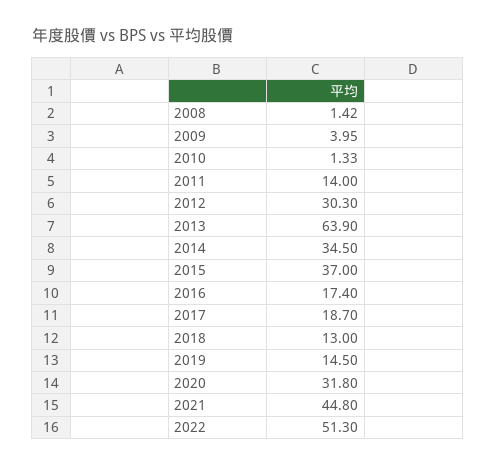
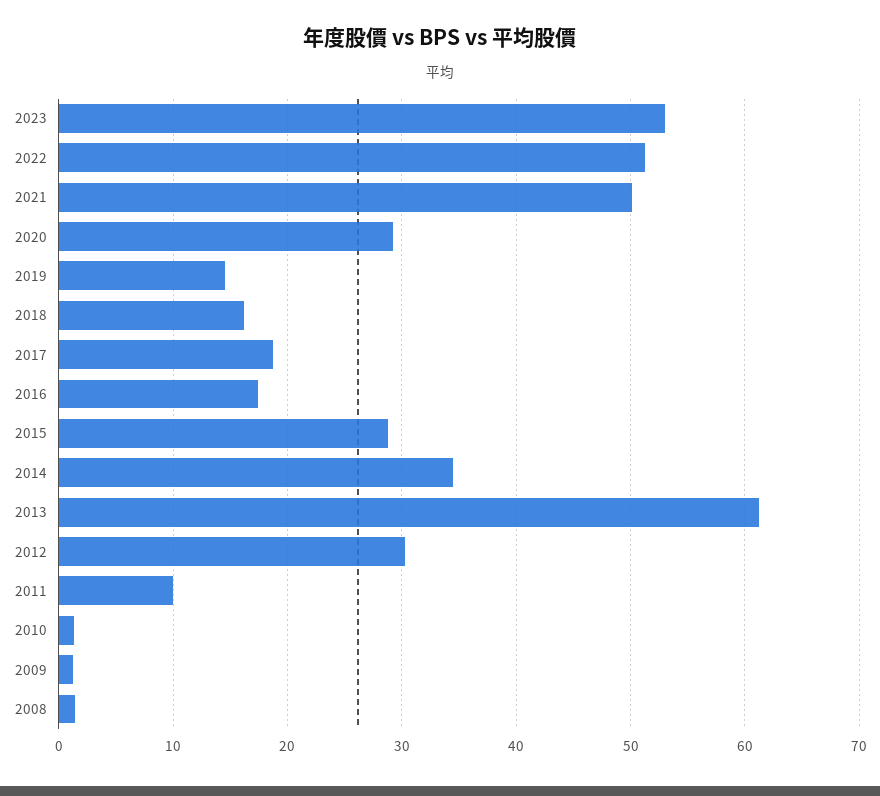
2009: 3.95 -> 1
2011: 14 -> 10
2013: 63.9 -> 61
2015: 37 -> 29
2018: 13 -> 16
2020: 31.8 -> 29
2021: 44.8 -> 50
2023: none -> 53

